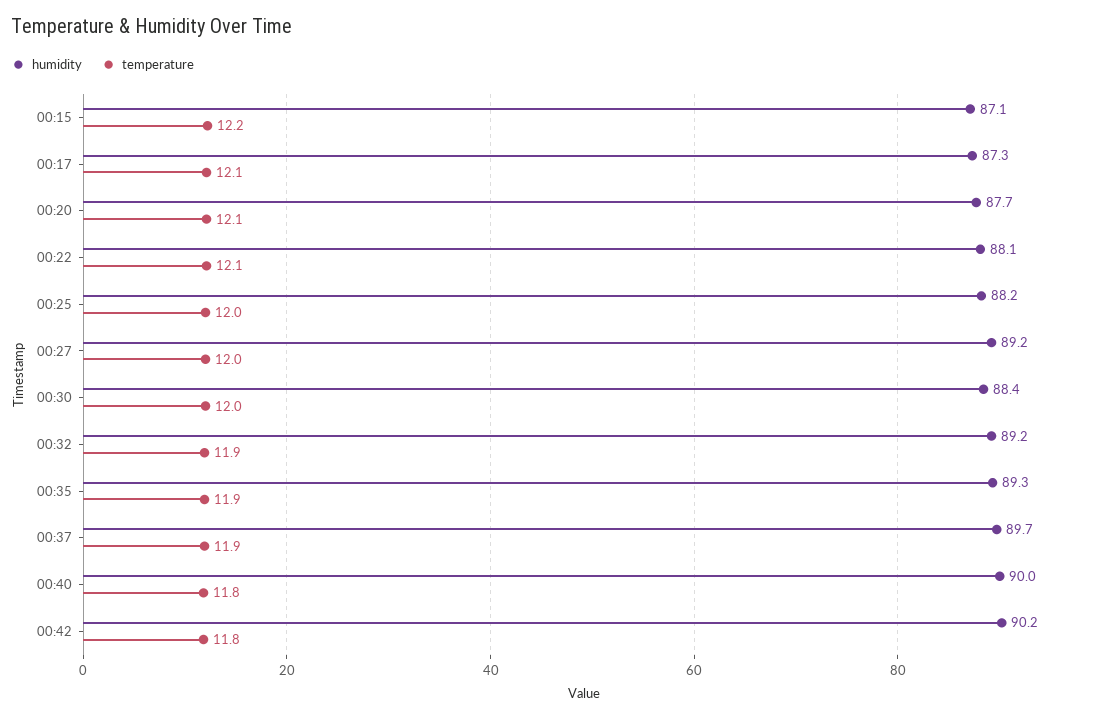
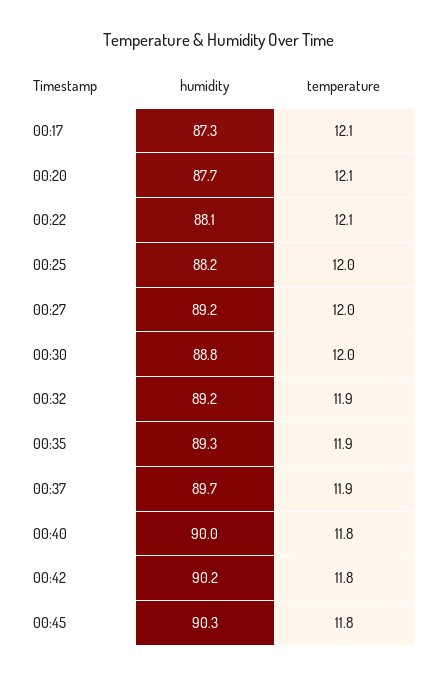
humidity, 00:15: 87.1 -> none
temperature, 00:15: 12.2 -> none
humidity, 00:30: 88.4 -> 88.8
humidity, 00:45: none -> 90.3
temperature, 00:45: none -> 11.8

